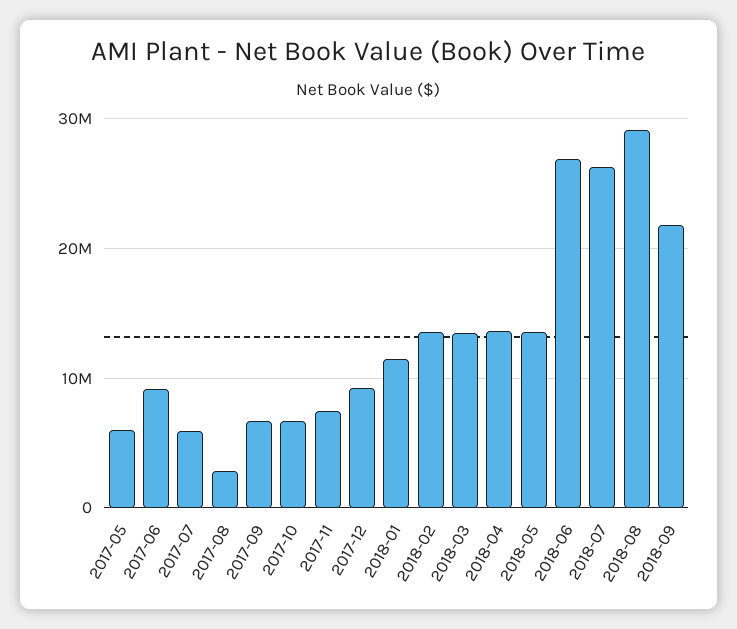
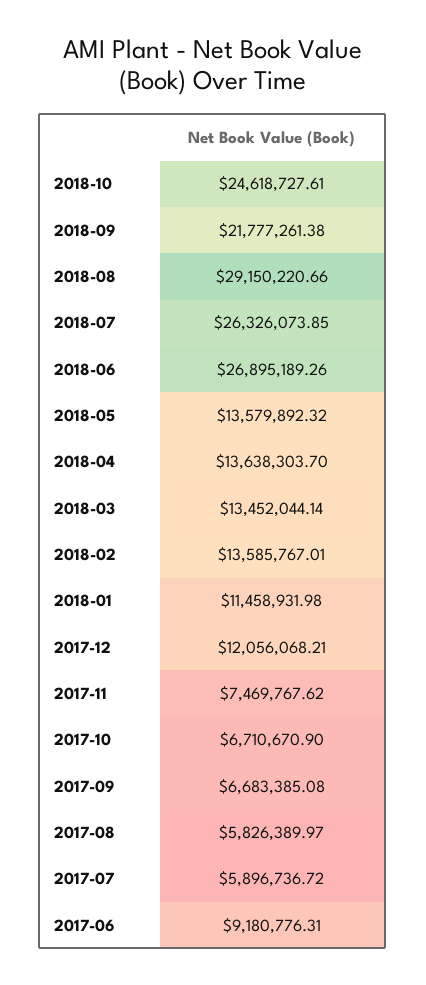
2017-05: 6000000 -> none
2017-08: 3000000 -> 5826389.97
2017-12: 9000000 -> 12056068.21
2018-10: none -> 24618727.61

